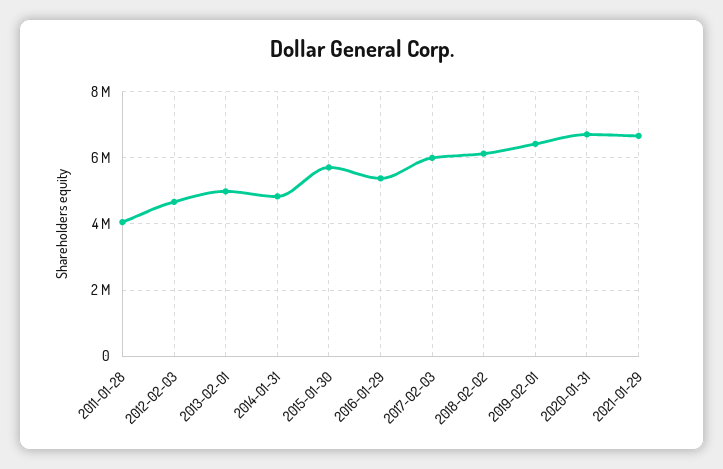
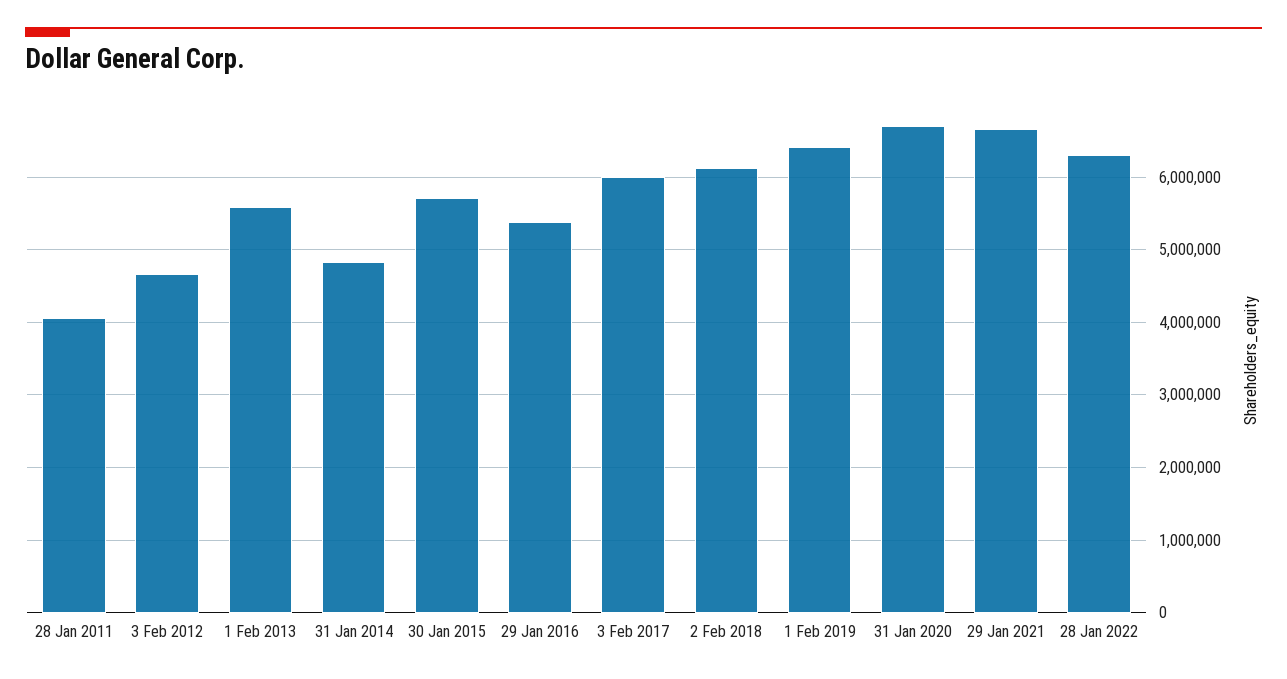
2013-02-01: 5000000 -> 5600000
28 Jan 2022: none -> 6300000

